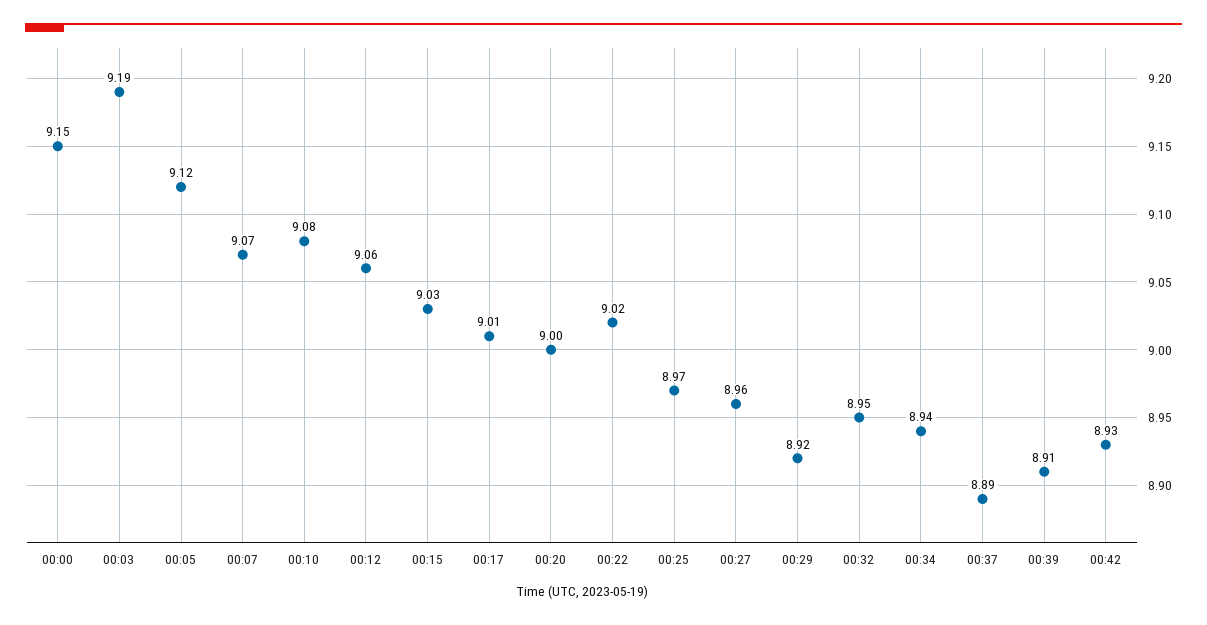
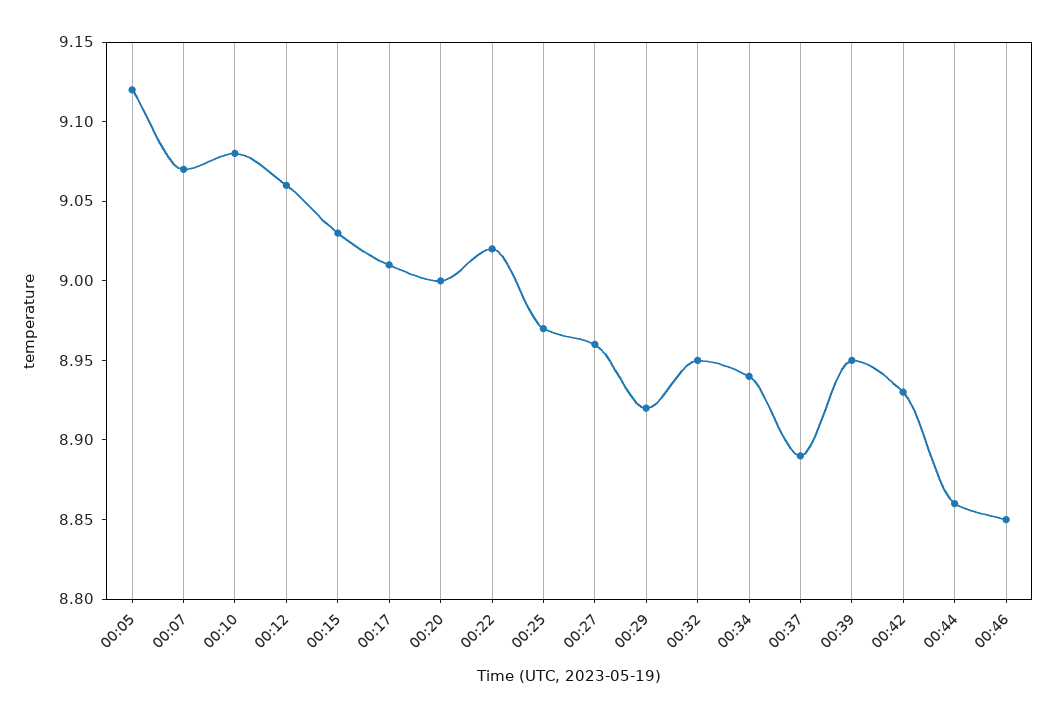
00:00: 9.15 -> none
00:03: 9.19 -> none
00:39: 8.91 -> 8.95
00:44: none -> 8.86
00:46: none -> 8.85

